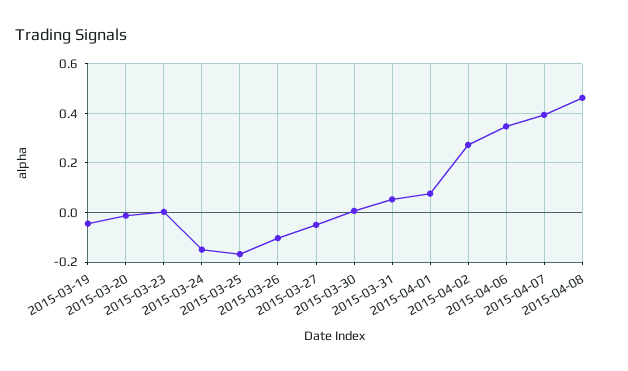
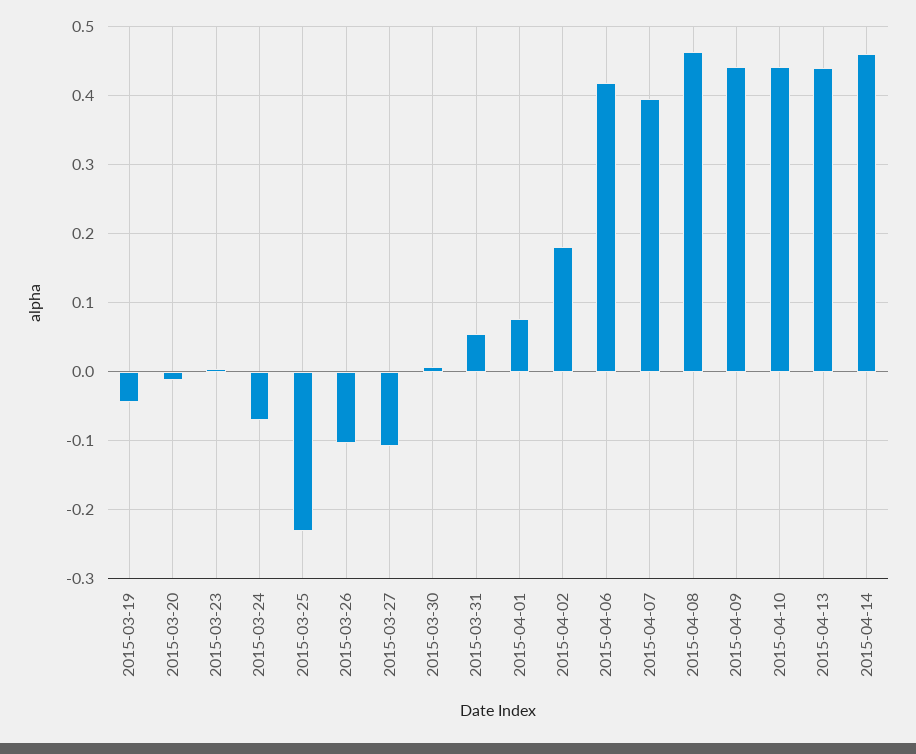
2015-03-24: -0.15 -> -0.07
2015-03-25: -0.175 -> -0.23
2015-03-27: -0.05 -> -0.11
2015-04-02: 0.275 -> 0.18
2015-04-06: 0.35 -> 0.42
2015-04-09: none -> 0.44
2015-04-10: none -> 0.44
2015-04-13: none -> 0.44
2015-04-14: none -> 0.46

